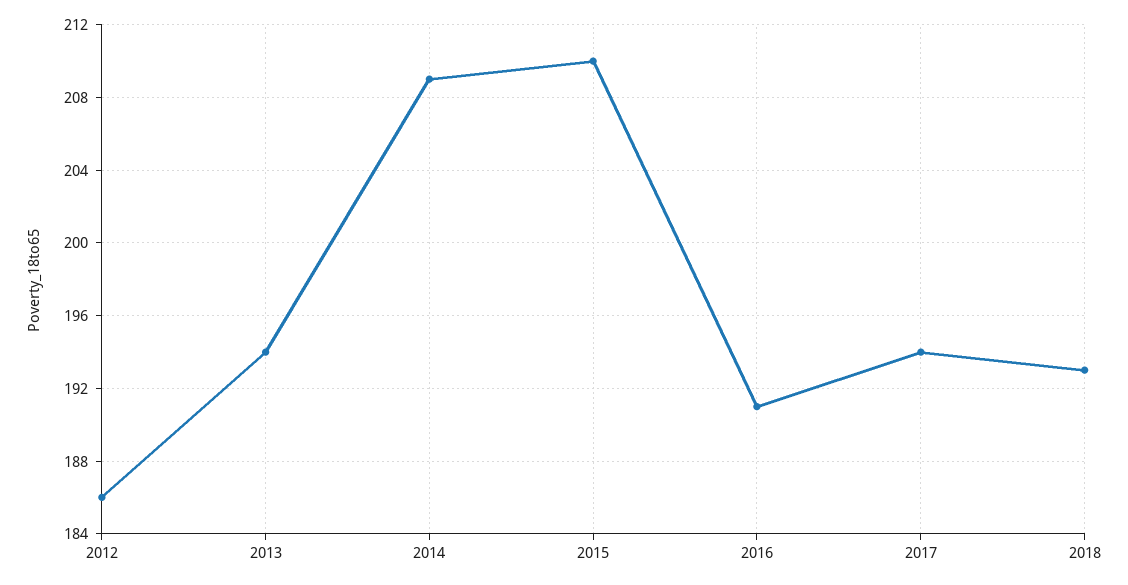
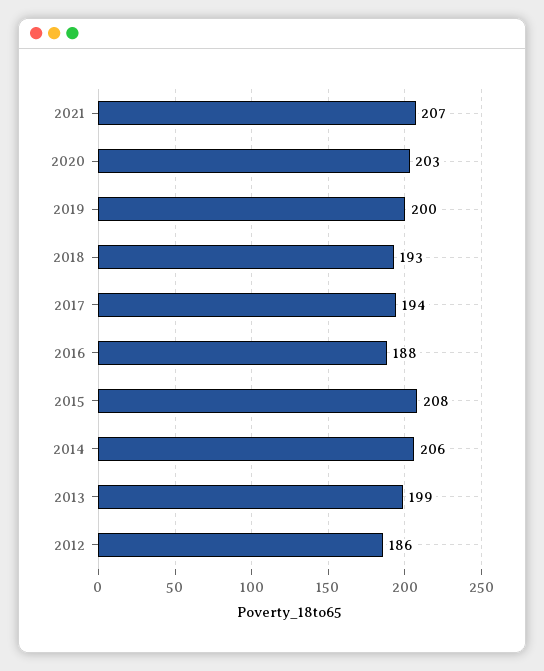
2013: 194 -> 199
2014: 209 -> 206
2015: 210 -> 208
2016: 191 -> 188
2021: none -> 207
2020: none -> 203
2019: none -> 200

